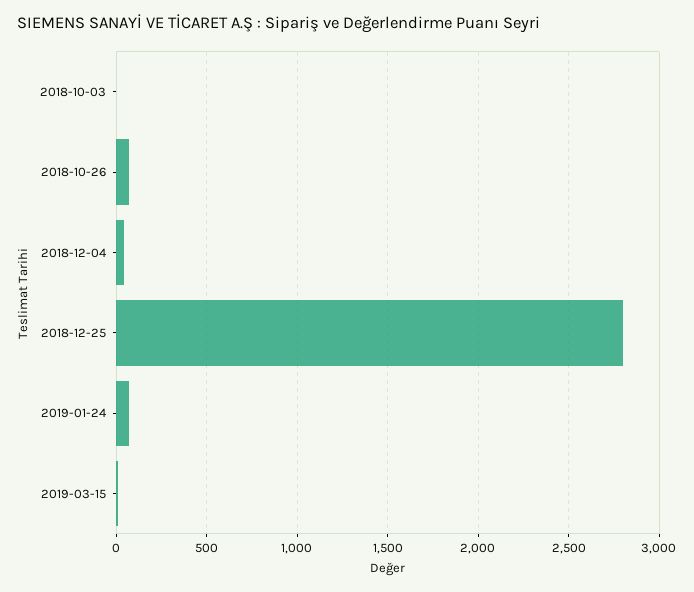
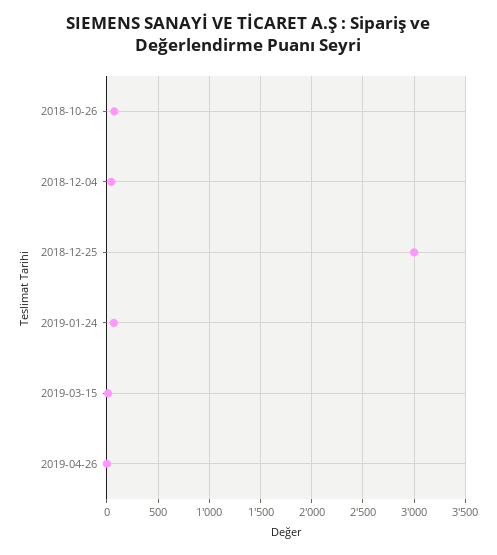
2018-10-03: 0 -> none
2018-12-25: 2800 -> 3000
2019-04-26: none -> 0

